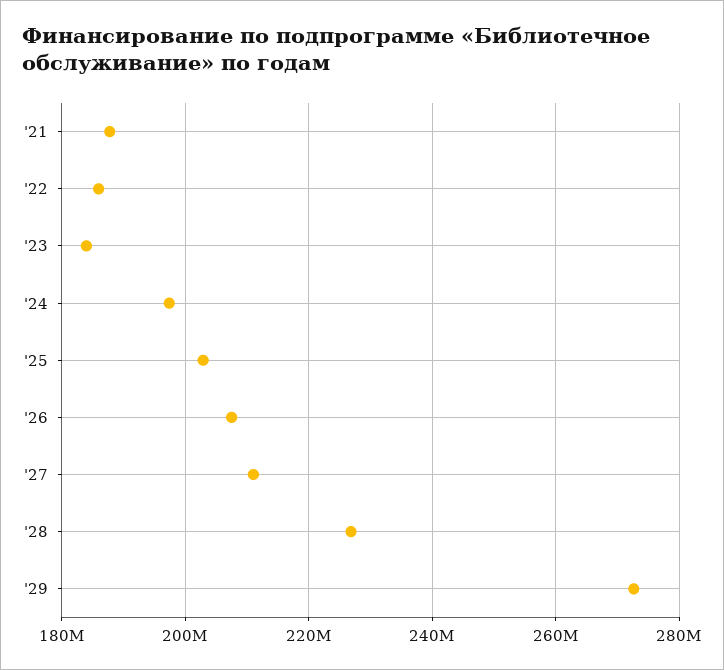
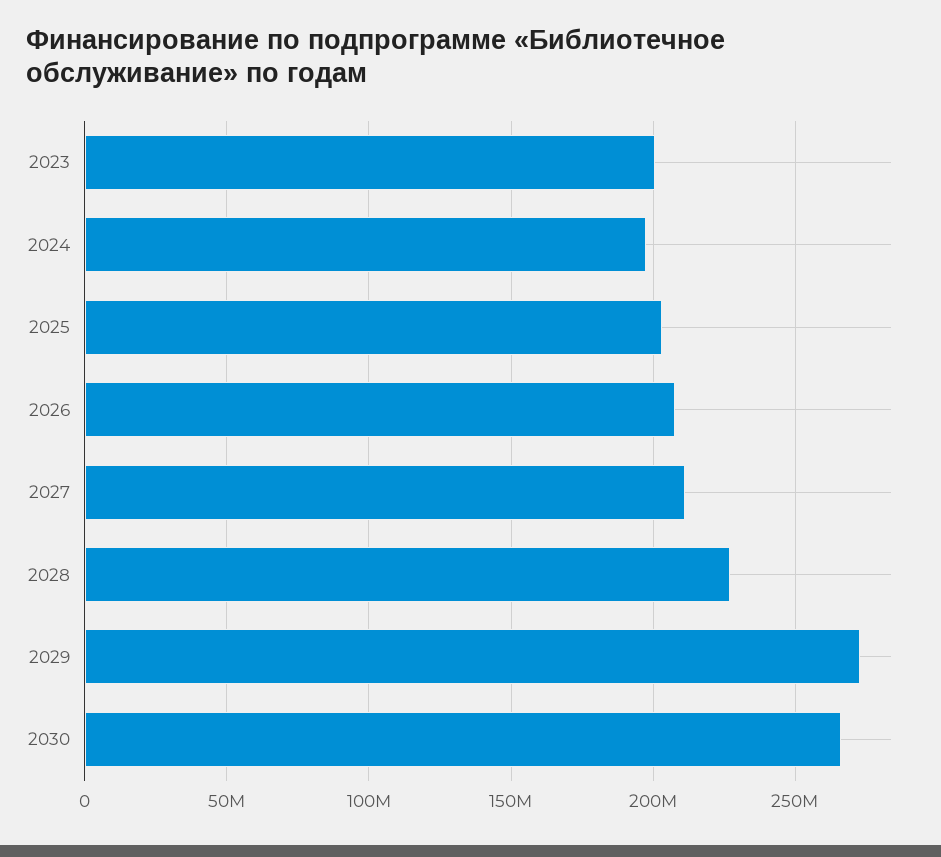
'21: 188000000 -> none
'22: 186000000 -> none
'23: 184000000 -> 200000000
2030: none -> 265000000

